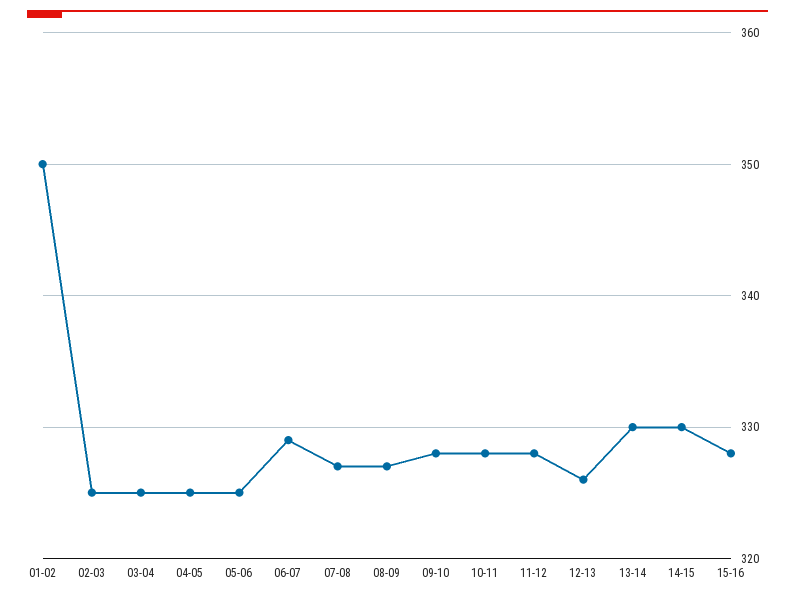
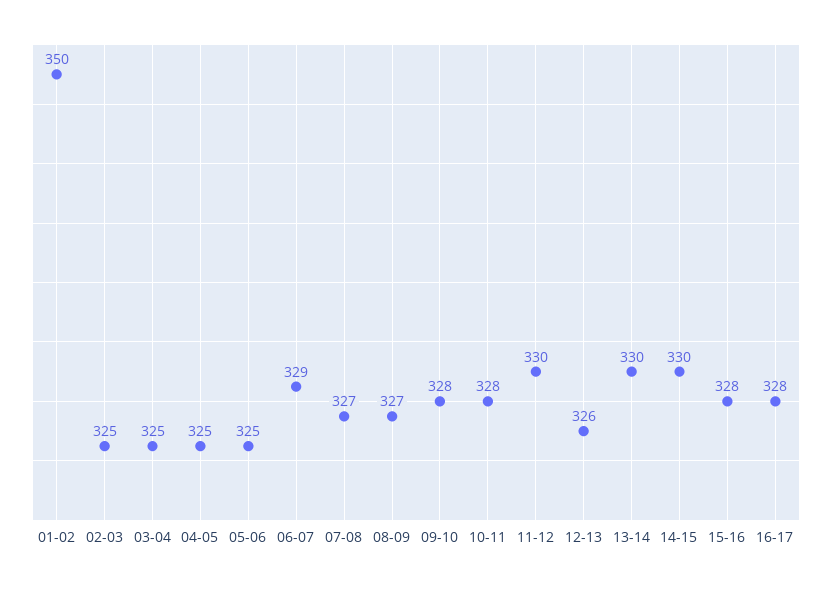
11-12: 328 -> 330
16-17: none -> 328

